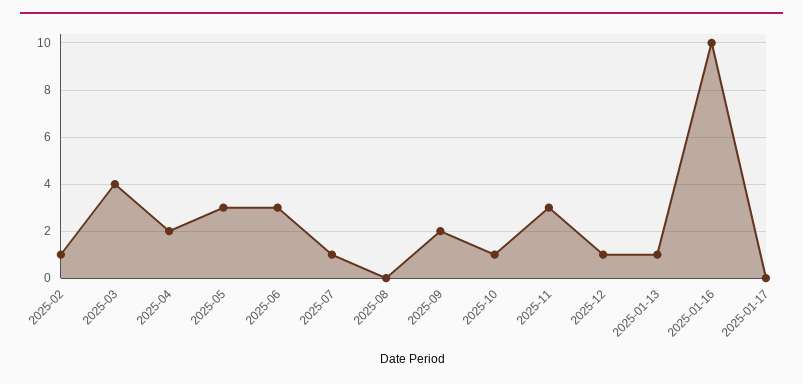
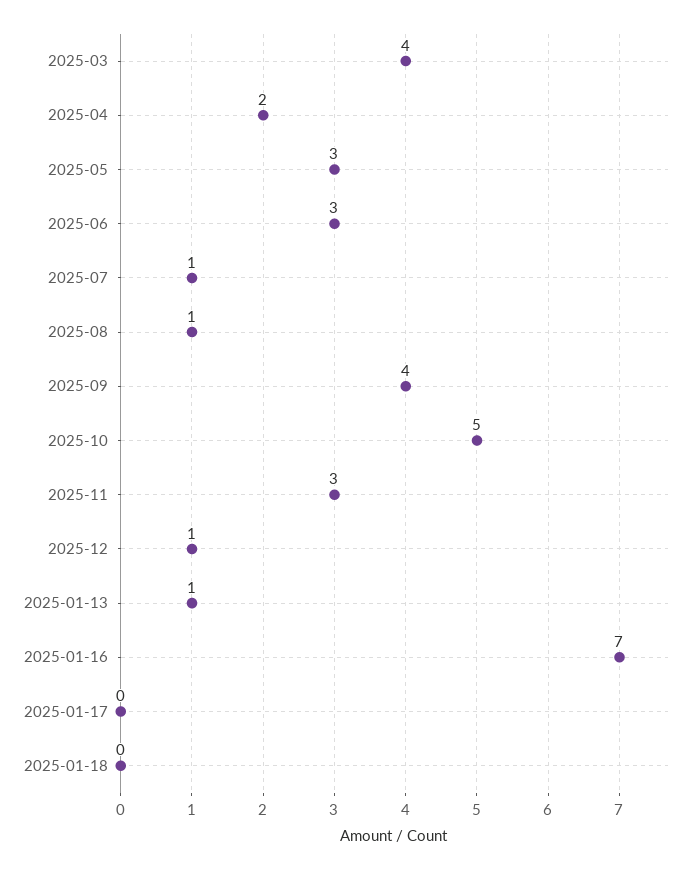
2025-02: 1 -> none
2025-08: 0 -> 1
2025-09: 2 -> 4
2025-10: 1 -> 5
2025-01-16: 10 -> 7
2025-01-18: none -> 0

